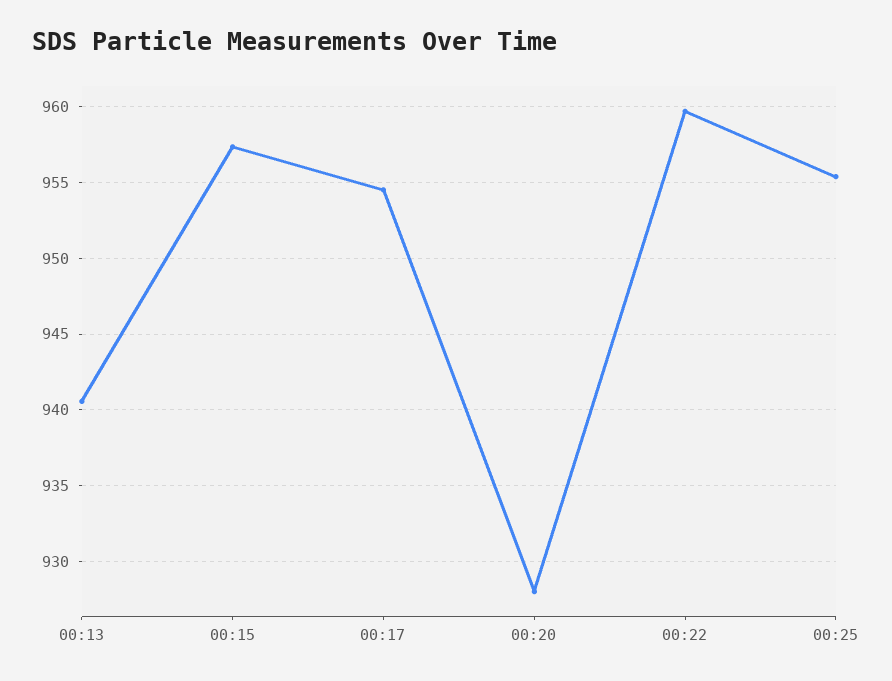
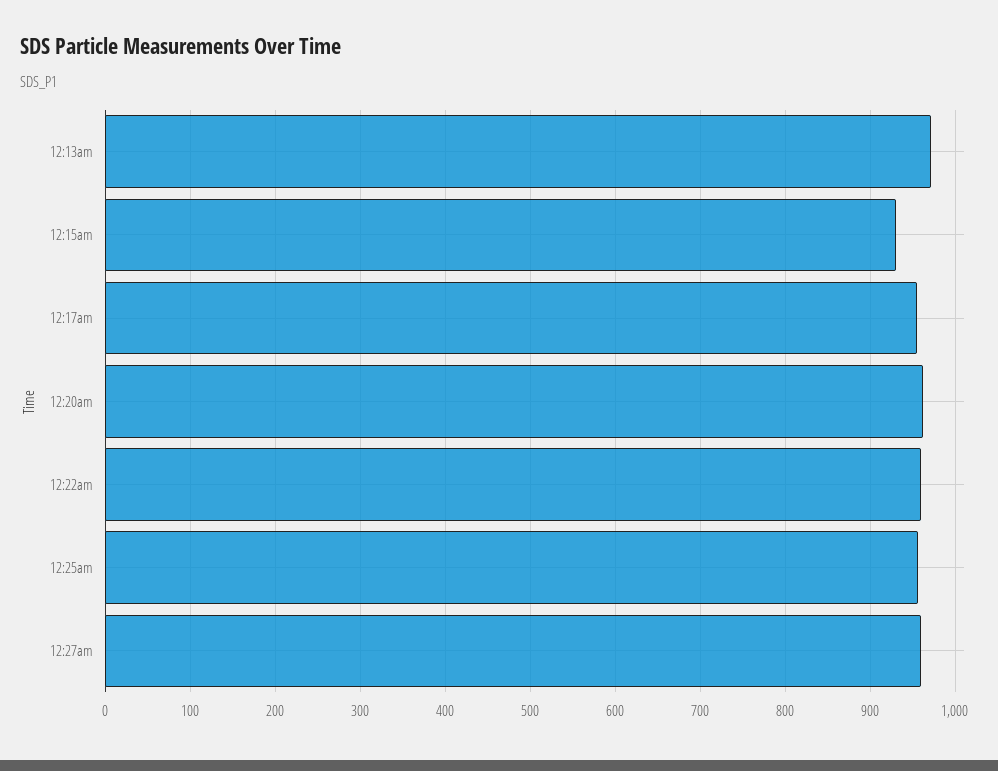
00:13: 940.5 -> 970
00:15: 957.5 -> 930
00:20: 928 -> 960
12:27am: none -> 960

